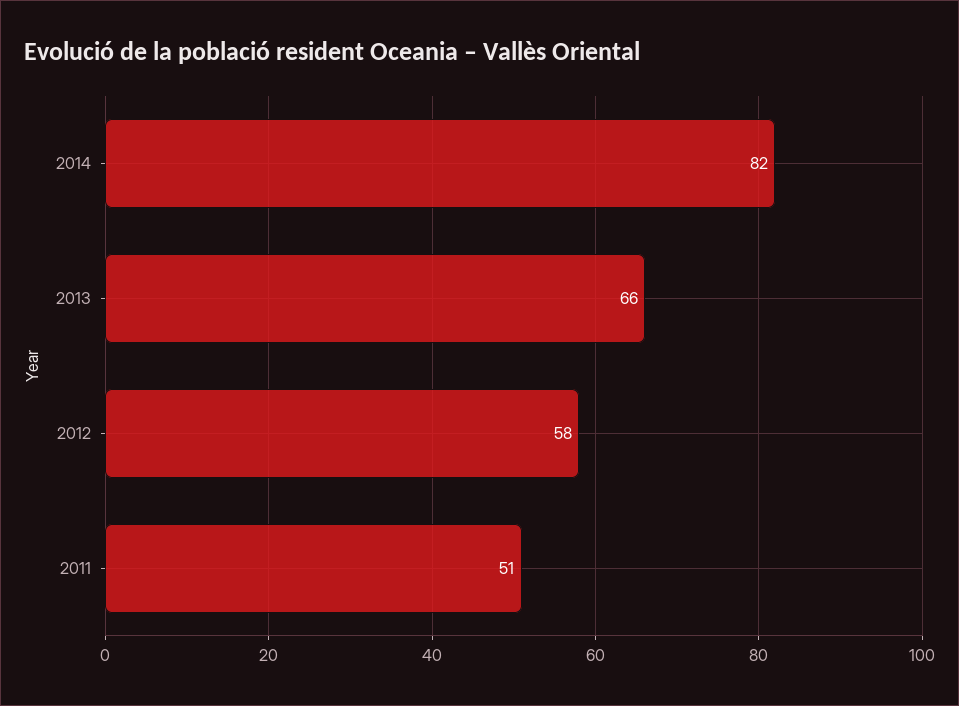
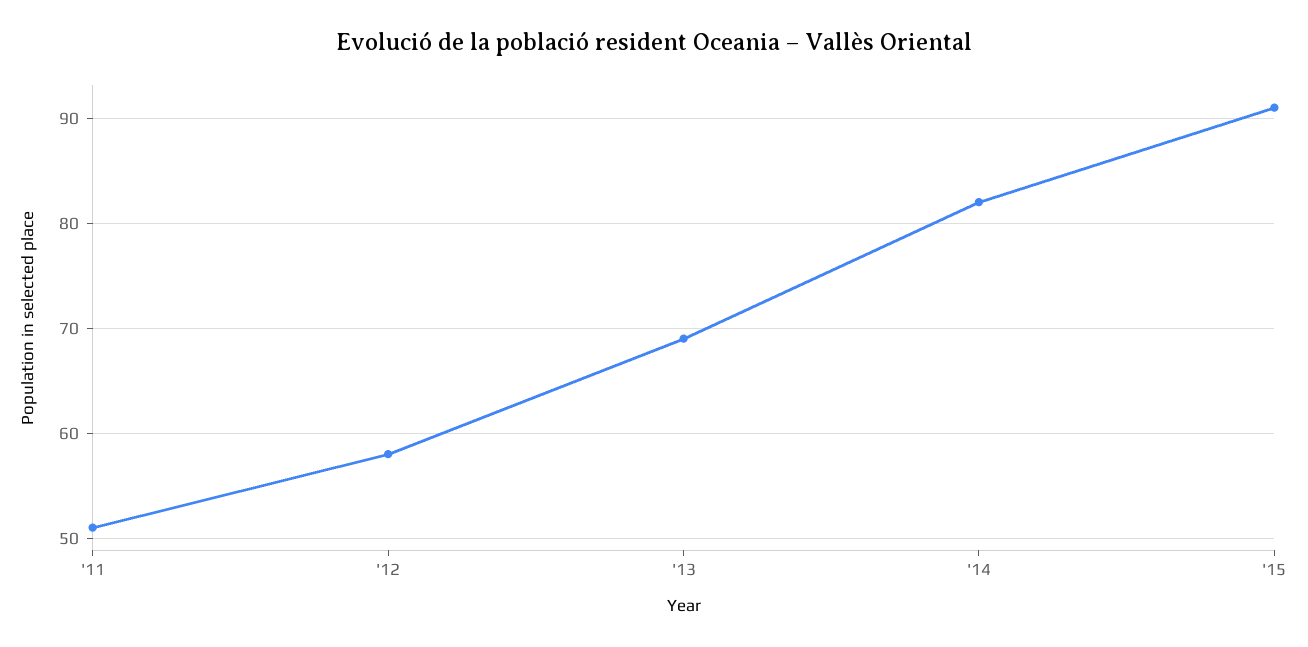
2013: 66 -> 69
'15: none -> 91

